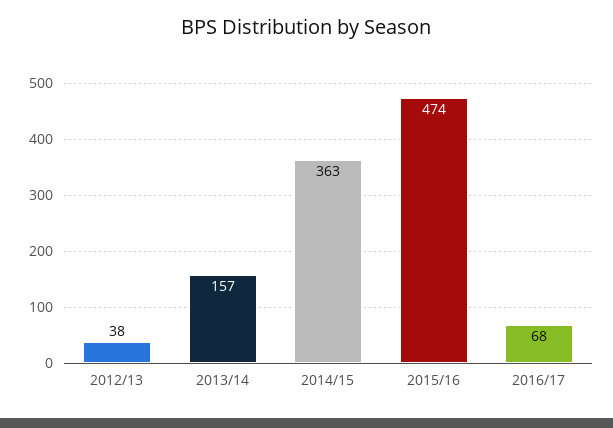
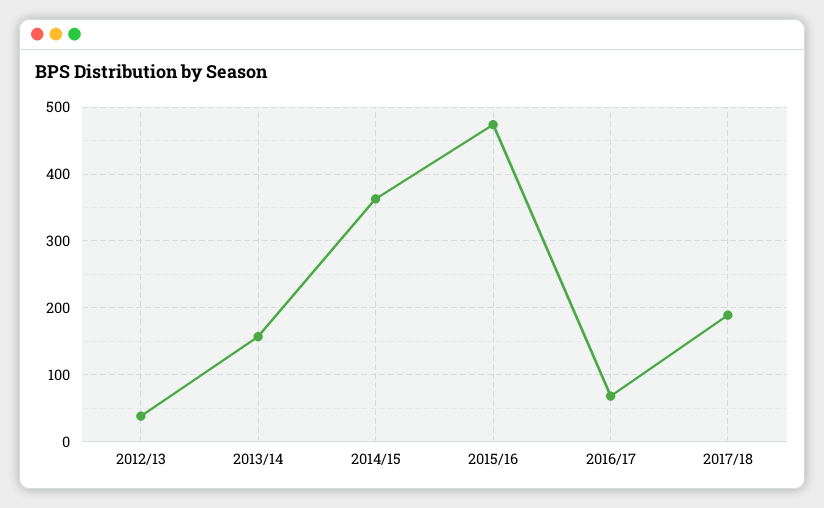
2017/18: none -> 190

